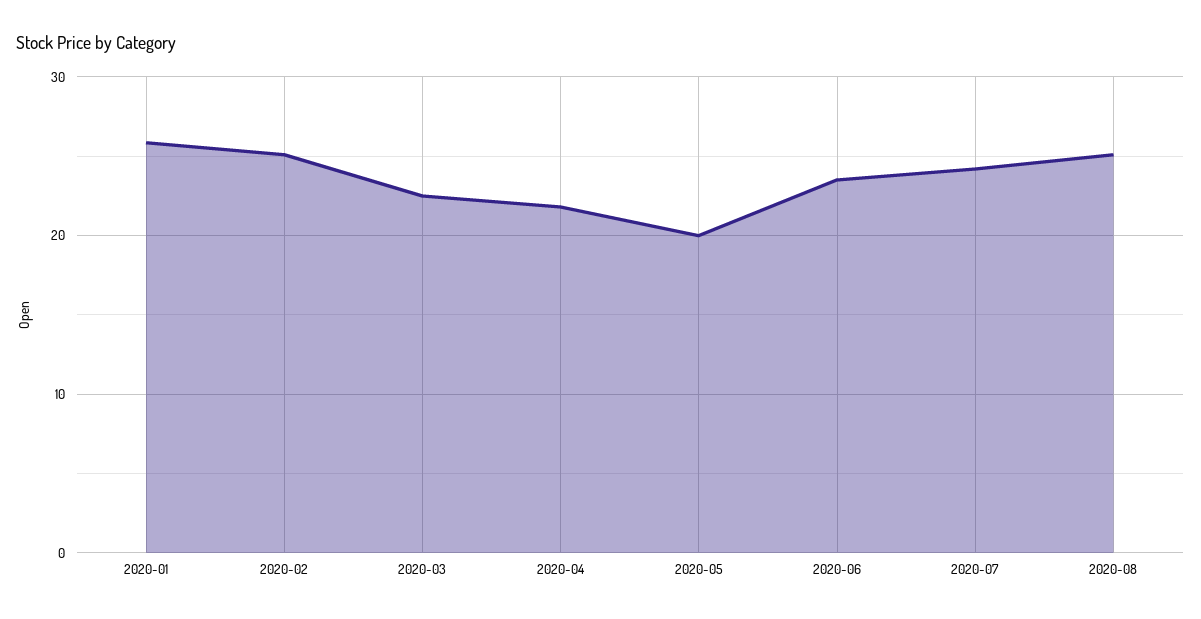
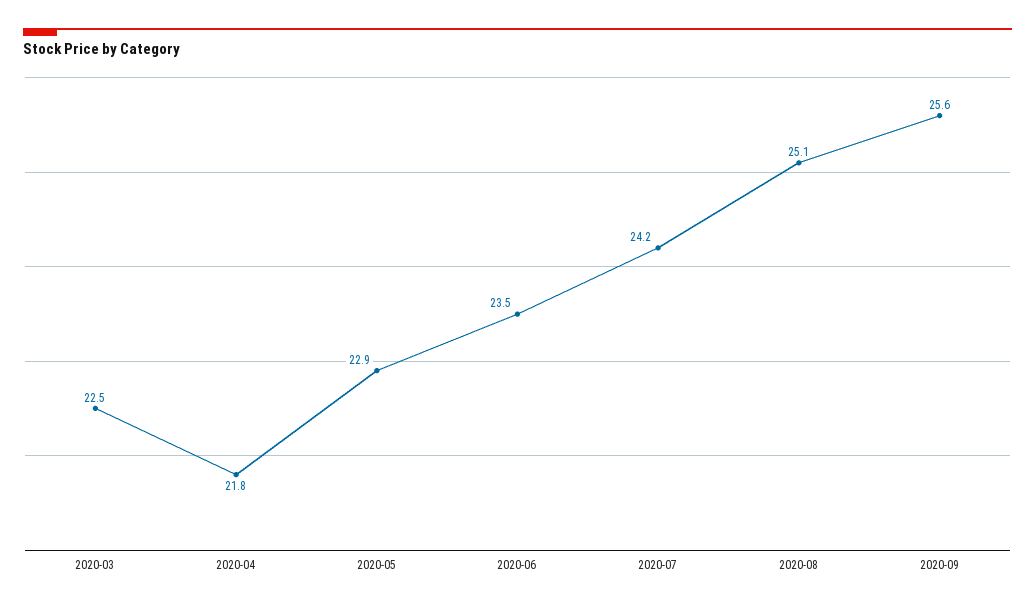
2020-01: 26 -> none
2020-02: 25 -> none
2020-05: 20 -> 22.9
2020-09: none -> 25.6

